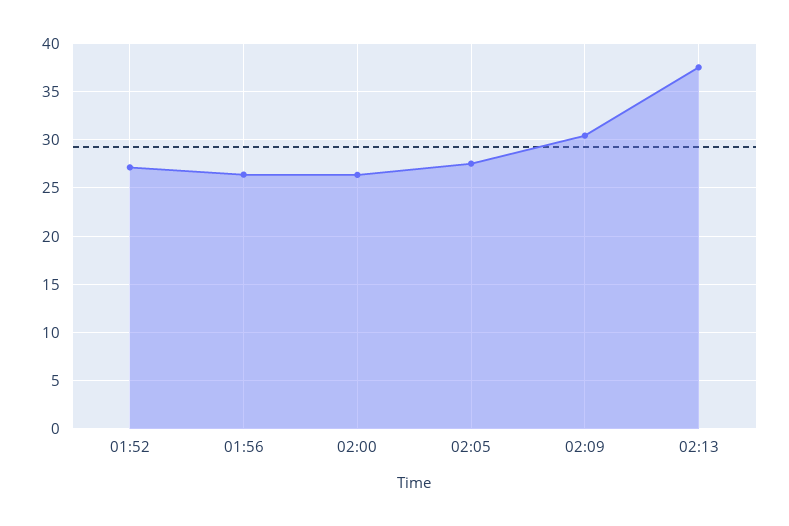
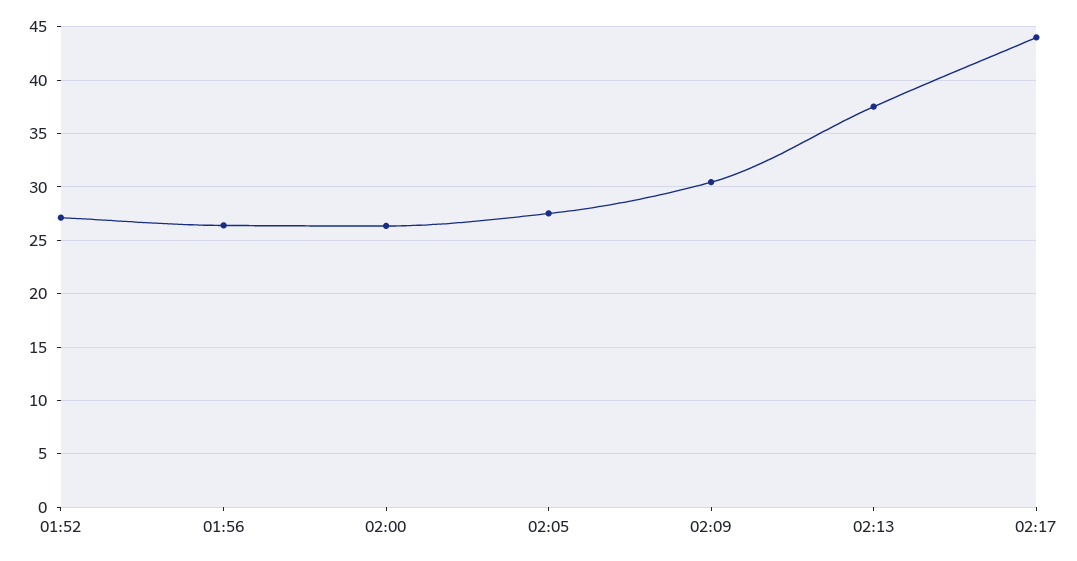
02:17: none -> 44

